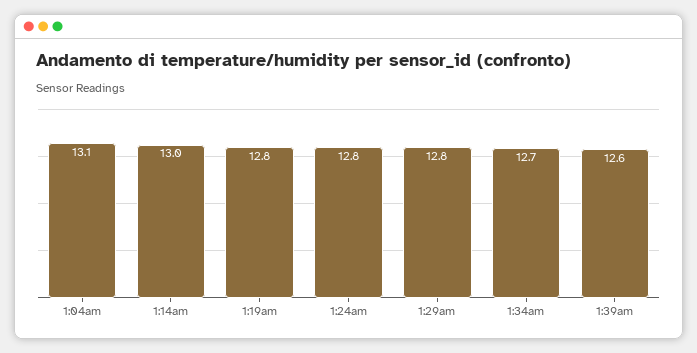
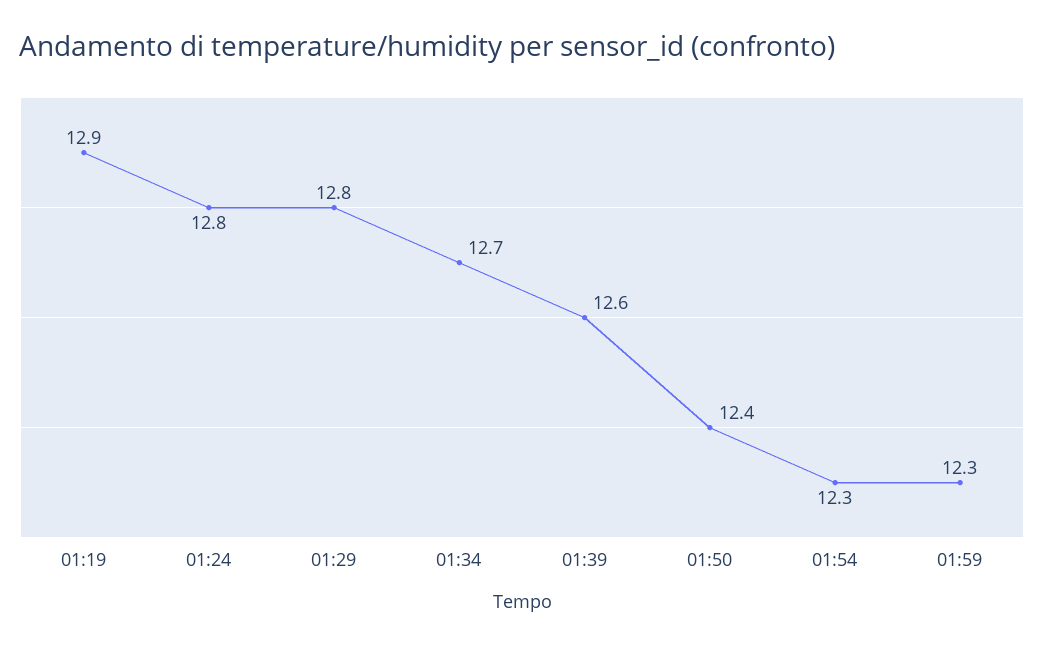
1:04am: 13.1 -> none
1:14am: 13 -> none
1:19am: 12.8 -> 12.9
01:50: none -> 12.4
01:54: none -> 12.3
01:59: none -> 12.3

